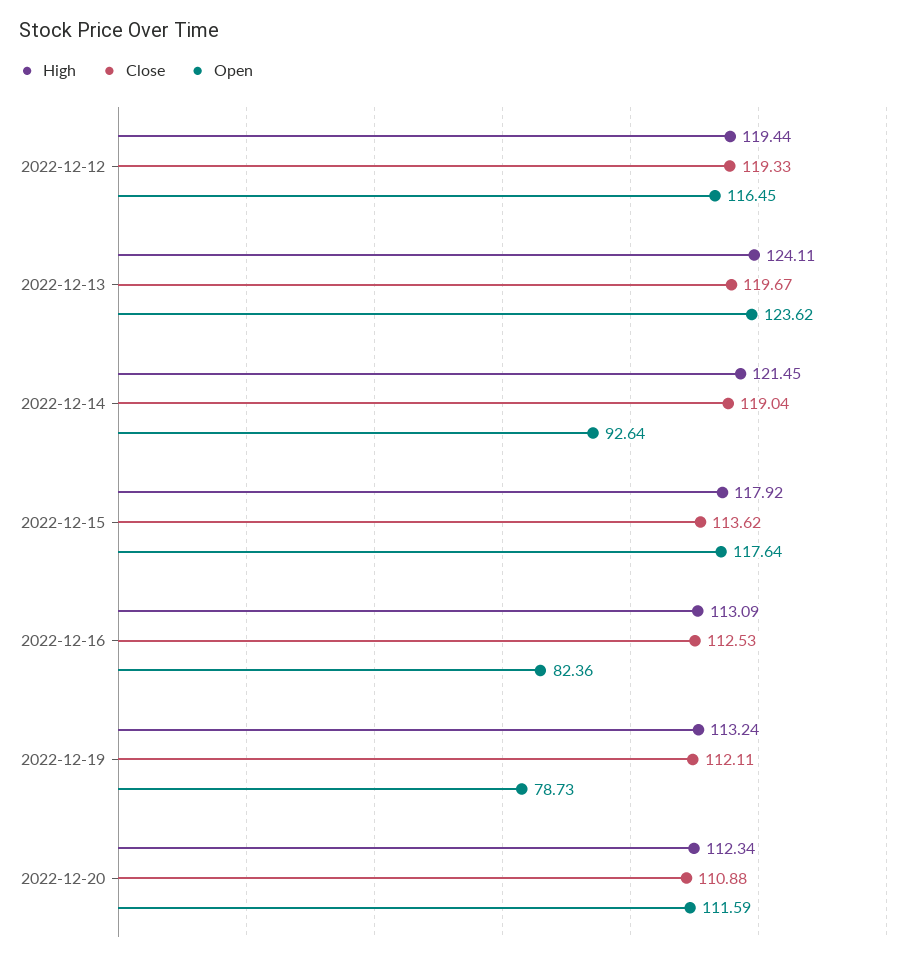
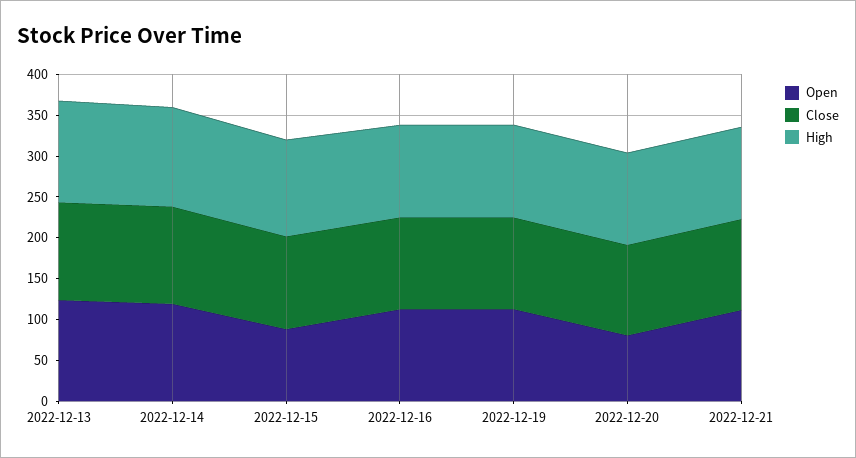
High, 2022-12-12: 119.44 -> none
Close, 2022-12-12: 119.33 -> none
Open, 2022-12-12: 116.45 -> none
Open, 2022-12-14: 92.64 -> 120
Open, 2022-12-15: 117.64 -> 90
Open, 2022-12-16: 82.36 -> 110
Open, 2022-12-19: 78.73 -> 110
Open, 2022-12-20: 111.59 -> 80
Open, 2022-12-21: none -> 110
Close, 2022-12-21: none -> 110
High, 2022-12-21: none -> 110

